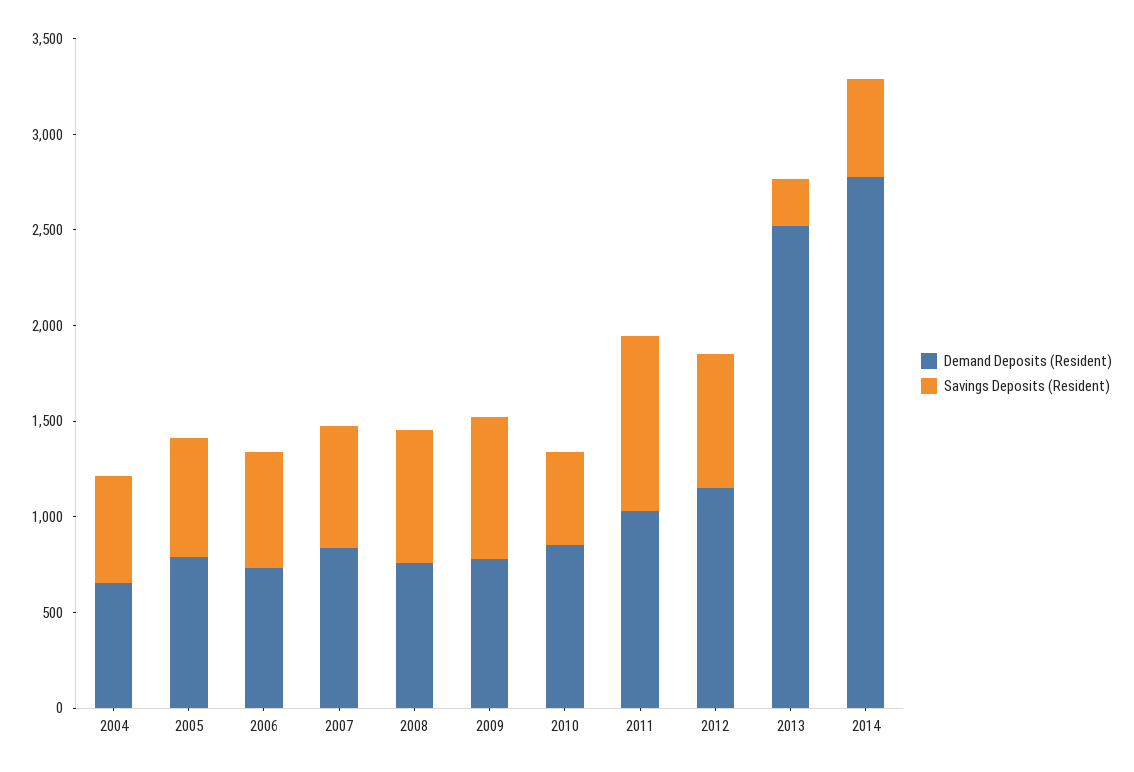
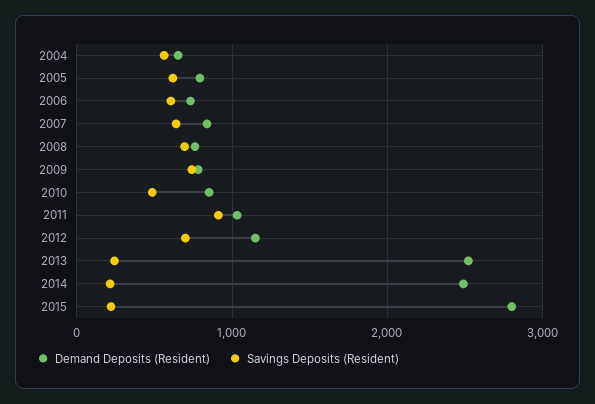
Demand Deposits (Resident), 2014: 2800 -> 2500
Savings Deposits (Resident), 2014: 500 -> 200
Demand Deposits (Resident), 2015: none -> 2800
Savings Deposits (Resident), 2015: none -> 200

